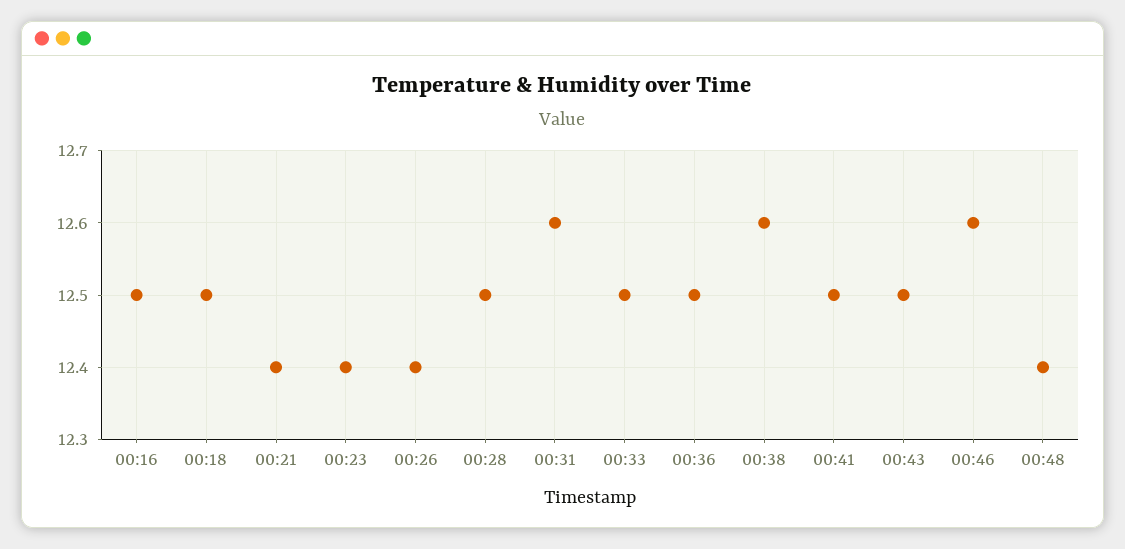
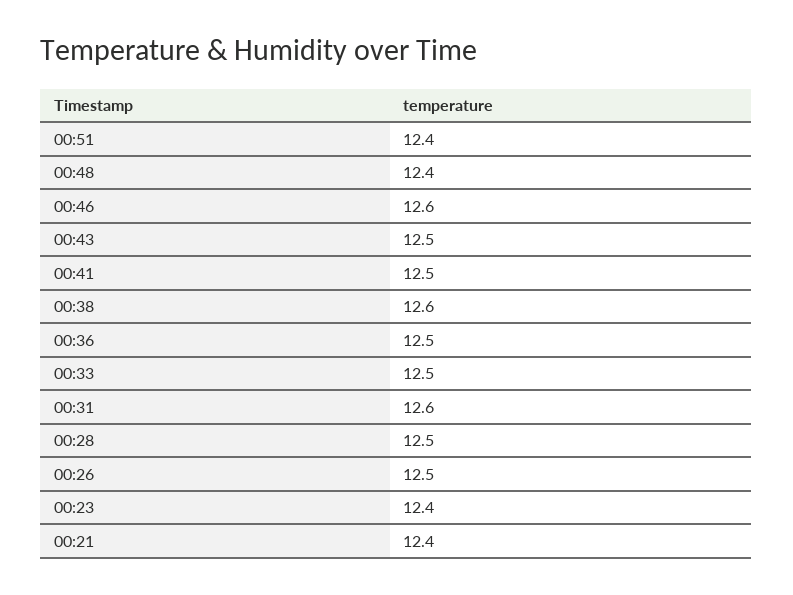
00:16: 12.5 -> none
00:18: 12.5 -> none
00:26: 12.4 -> 12.5
00:51: none -> 12.4

